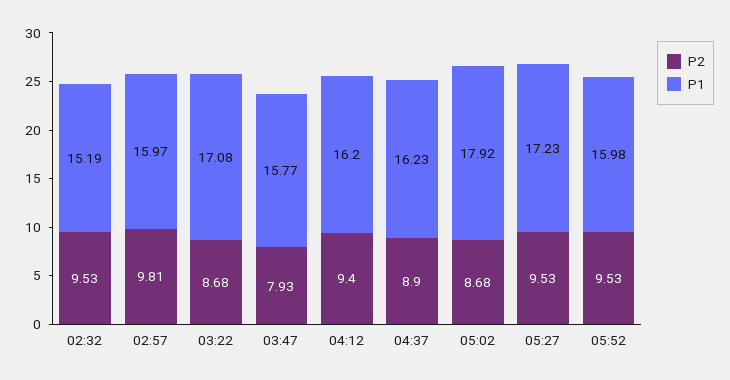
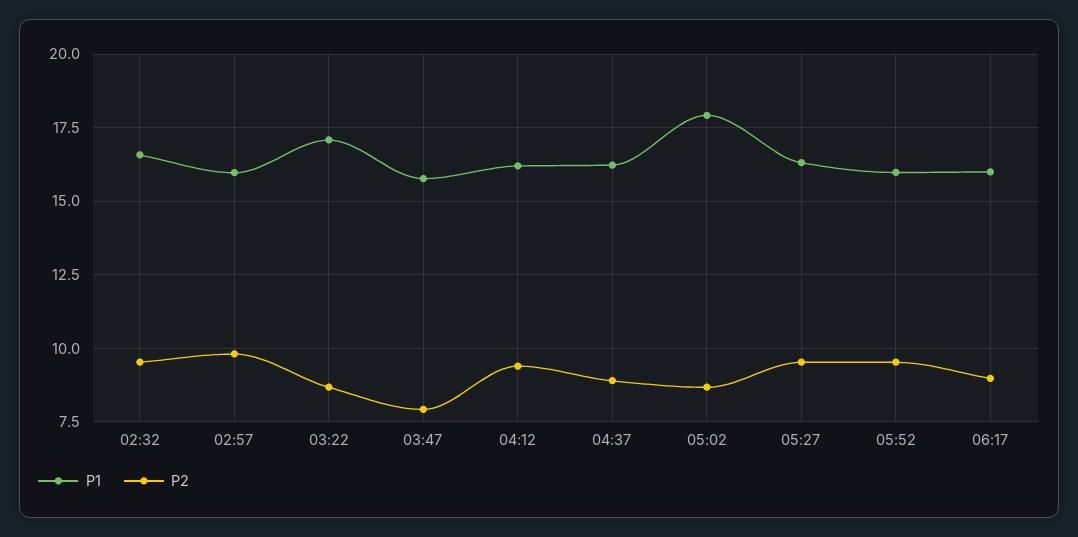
P1, 02:32: 15.19 -> 16.5
P1, 05:27: 17.23 -> 16.25
P1, 06:17: none -> 16
P2, 06:17: none -> 9

